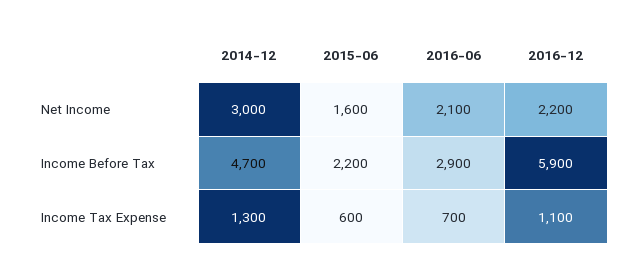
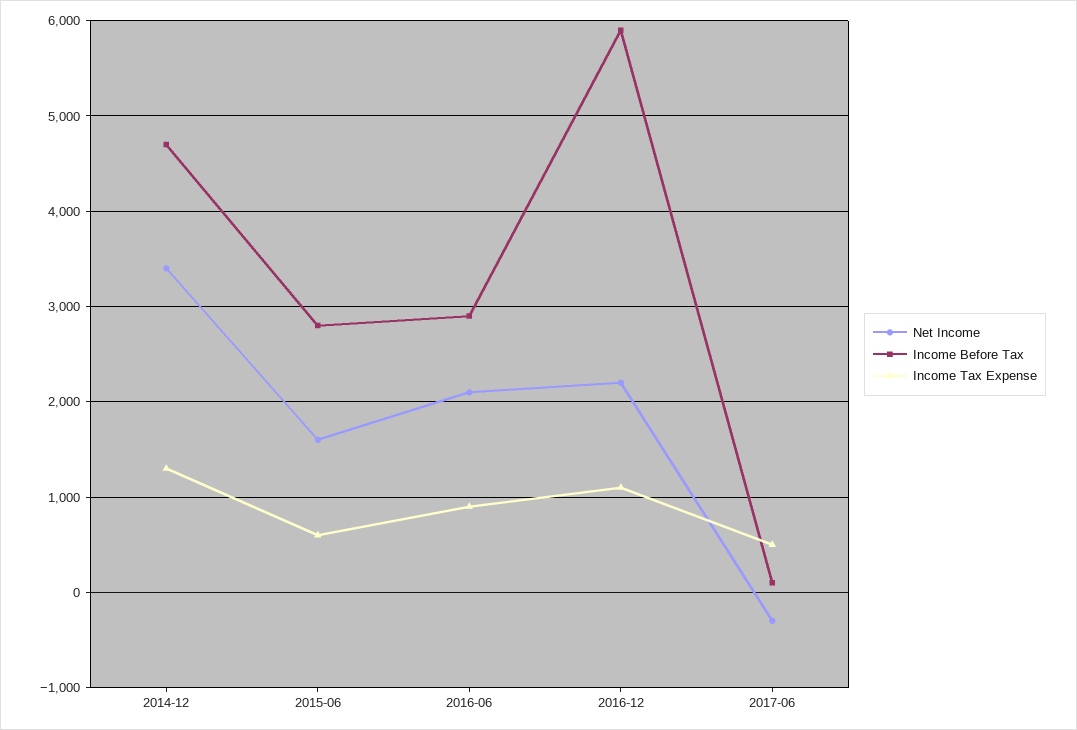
Net Income, 2014-12: 3000 -> 3400
Income Before Tax, 2015-06: 2200 -> 2800
Income Tax Expense, 2016-06: 700 -> 900
Net Income, 2017-06: none -> -300
Income Before Tax, 2017-06: none -> 100
Income Tax Expense, 2017-06: none -> 500

